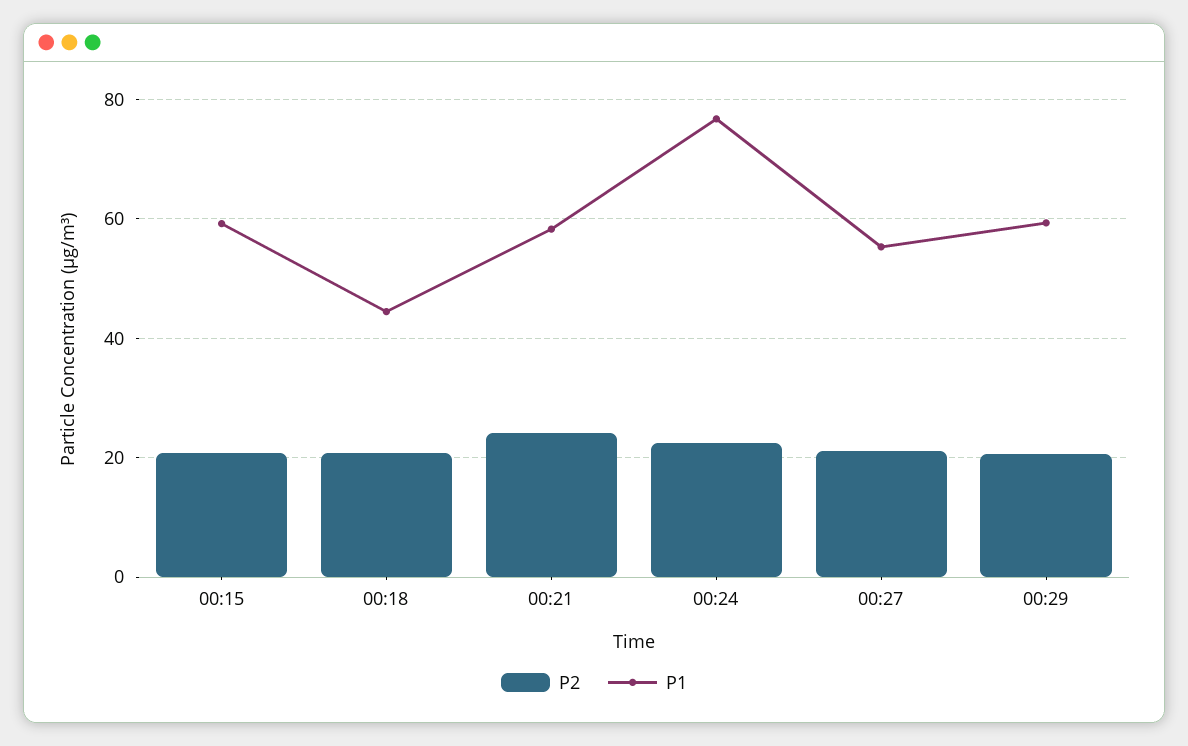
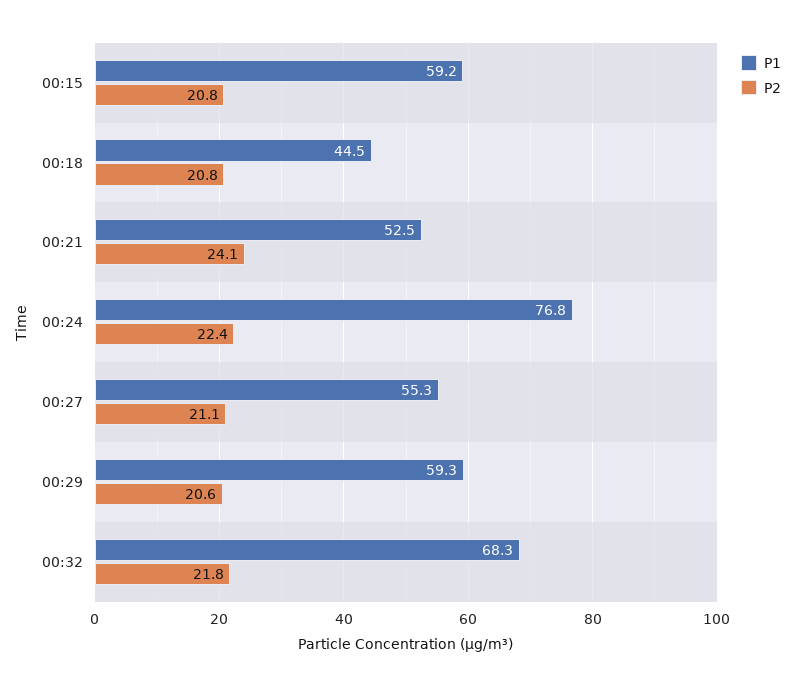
P1, 00:21: 58 -> 52.5
P1, 00:32: none -> 68.3
P2, 00:32: none -> 21.8

